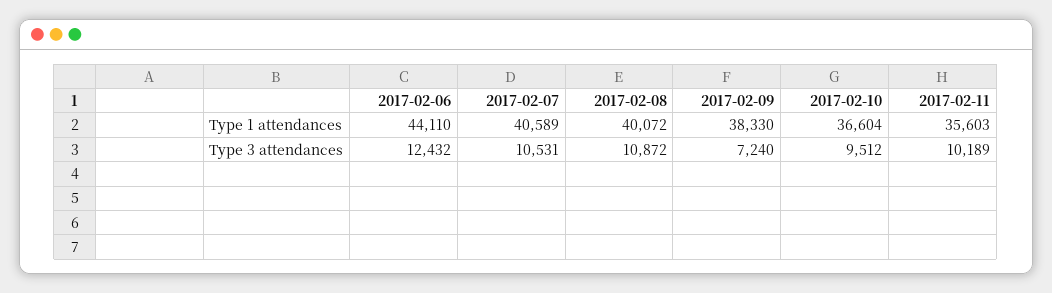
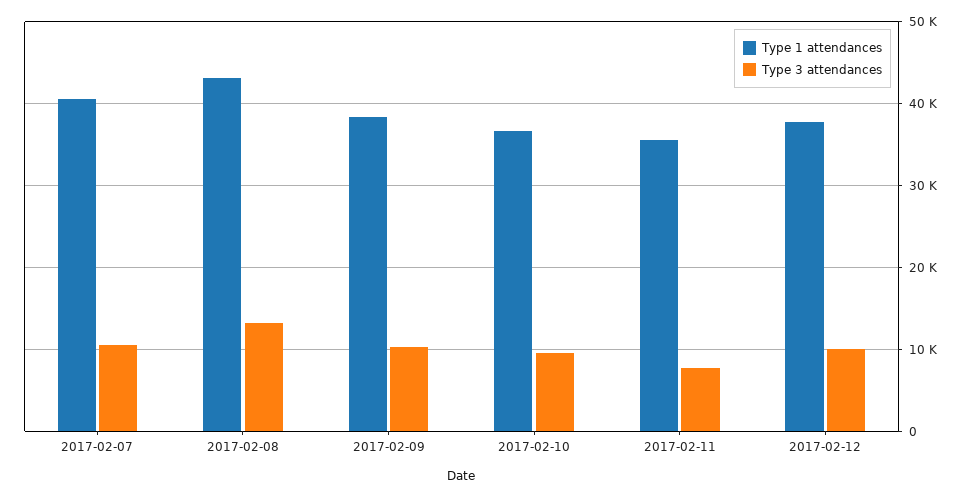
Type 1 attendances, 2017-02-06: 44110 -> none
Type 1 attendances, 2017-02-08: 40072 -> 43000
Type 3 attendances, 2017-02-06: 12432 -> none
Type 3 attendances, 2017-02-08: 10872 -> 13000
Type 3 attendances, 2017-02-09: 7240 -> 10000
Type 3 attendances, 2017-02-11: 10189 -> 8000
Type 1 attendances, 2017-02-12: none -> 38000
Type 3 attendances, 2017-02-12: none -> 10000

